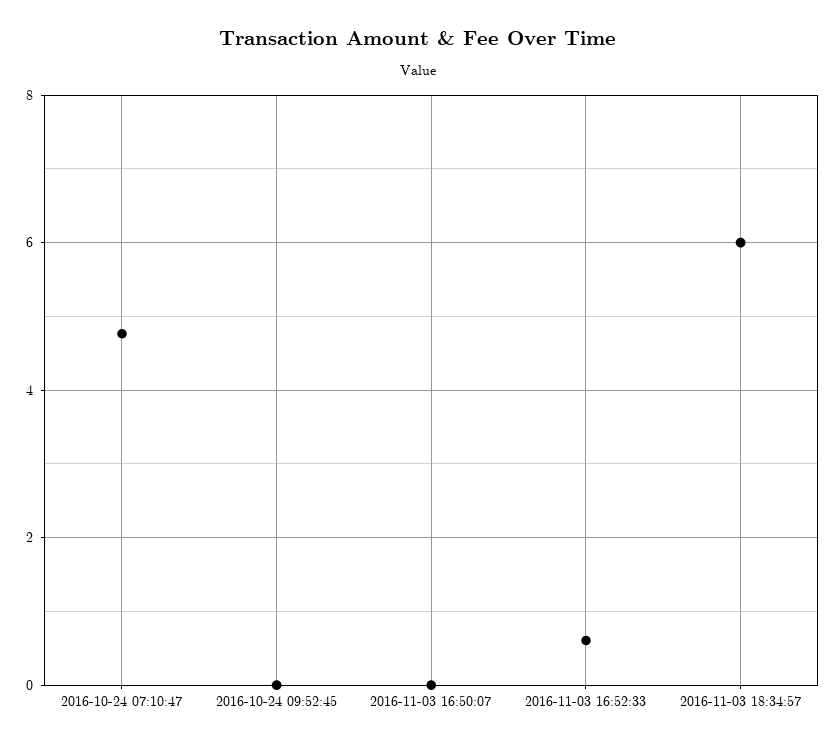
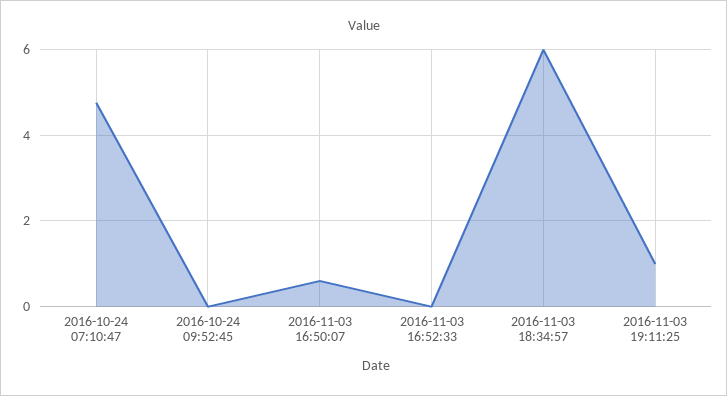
2016-11-03 16:50:07: 0 -> 0.6
2016-11-03 16:52:33: 0.6 -> 0
2016-11-03 19:11:25: none -> 1

